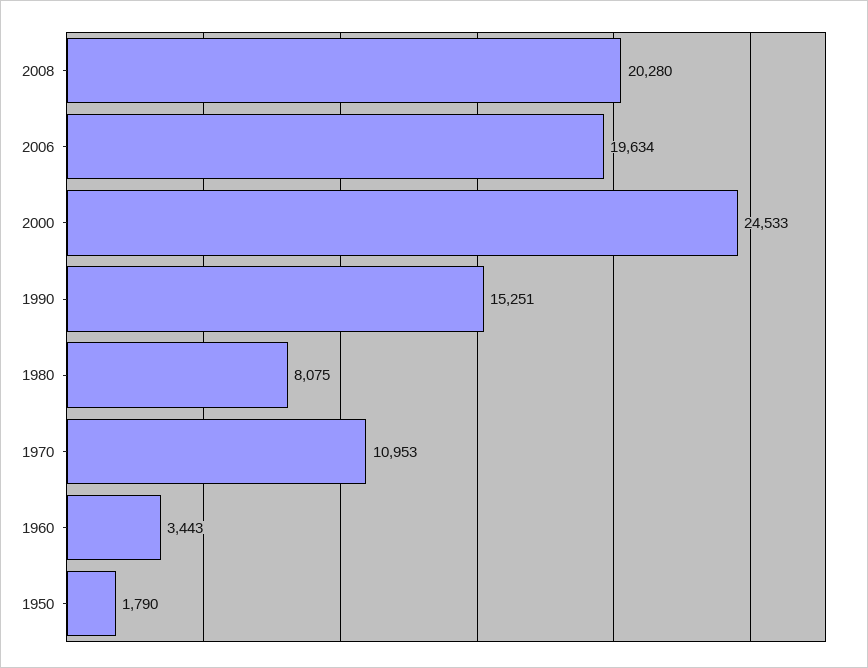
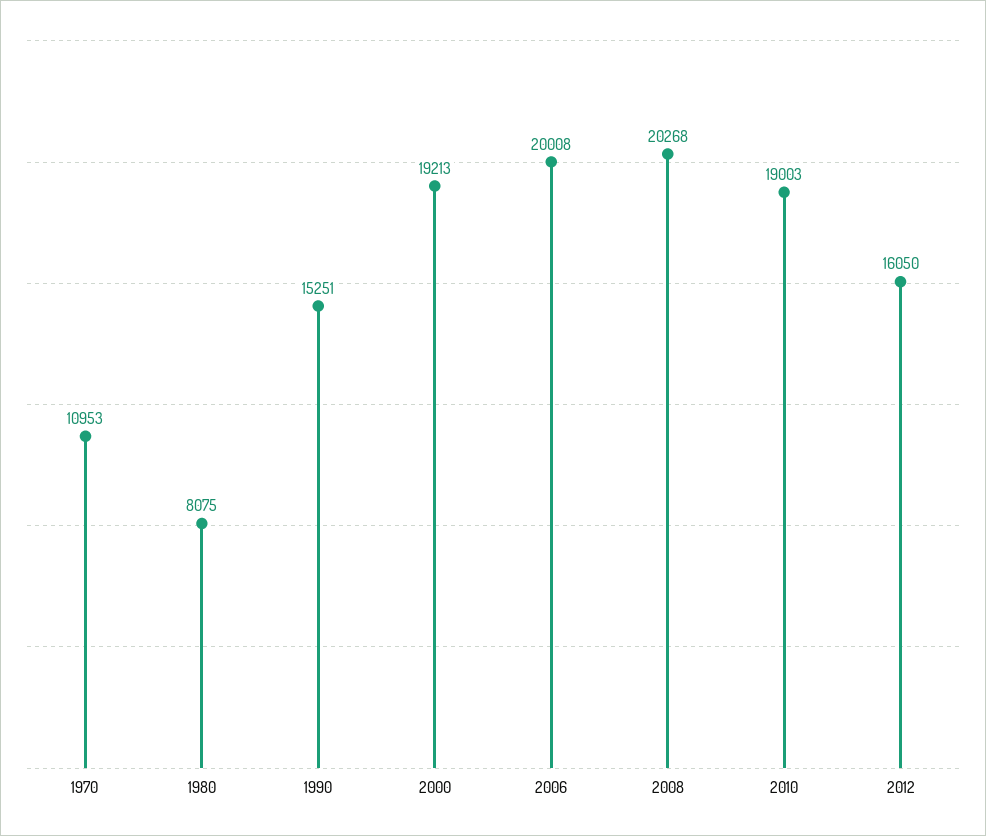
2008: 20280 -> 20268
2006: 19634 -> 20008
2000: 24533 -> 19213
1960: 3443 -> none
1950: 1790 -> none
2010: none -> 19003
2012: none -> 16050

